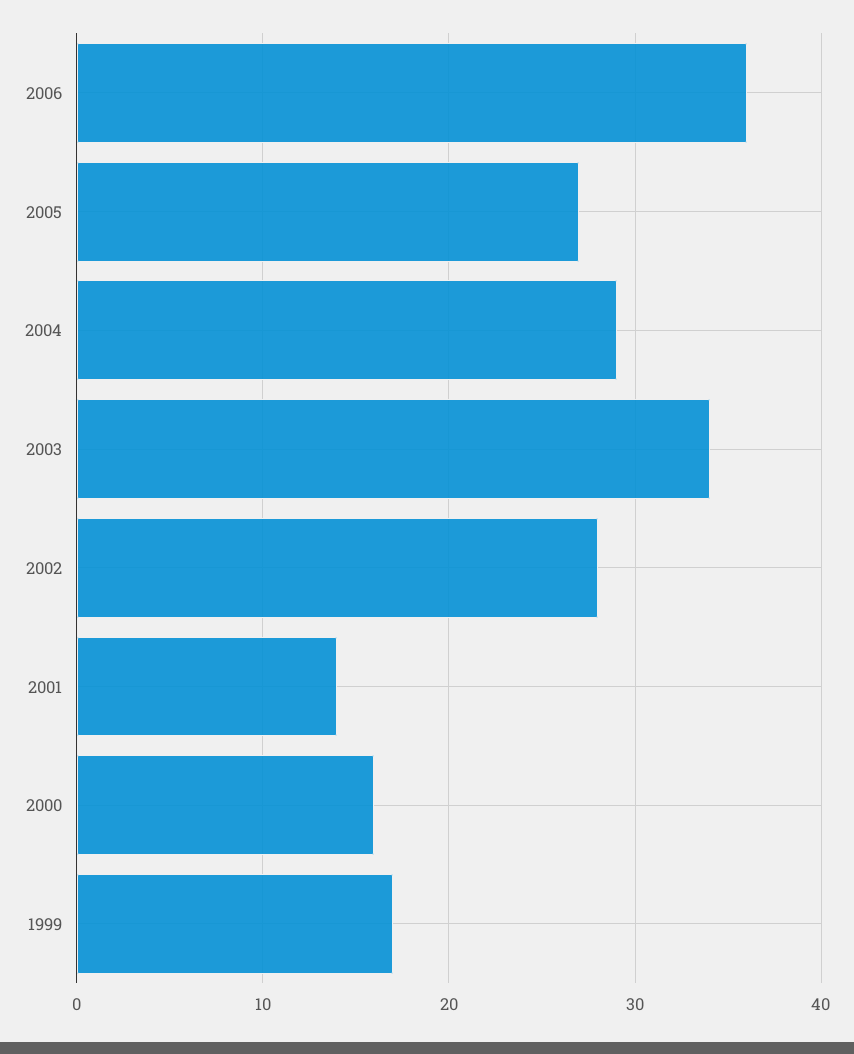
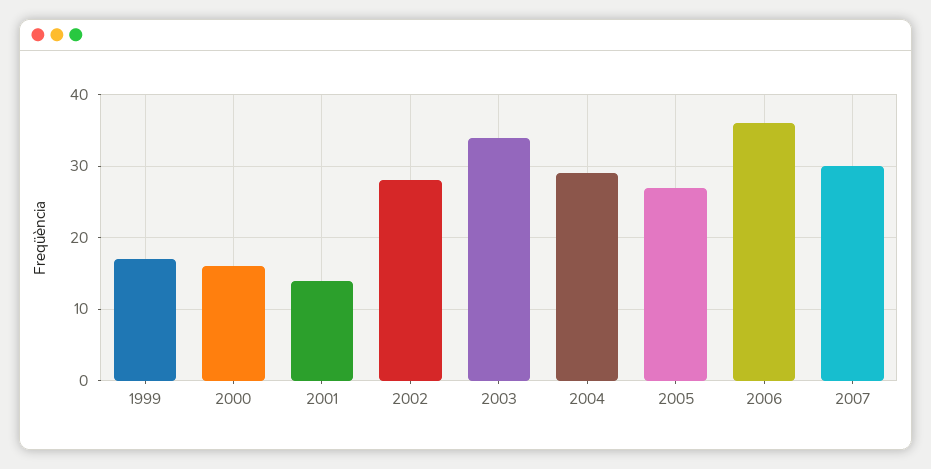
2007: none -> 30

